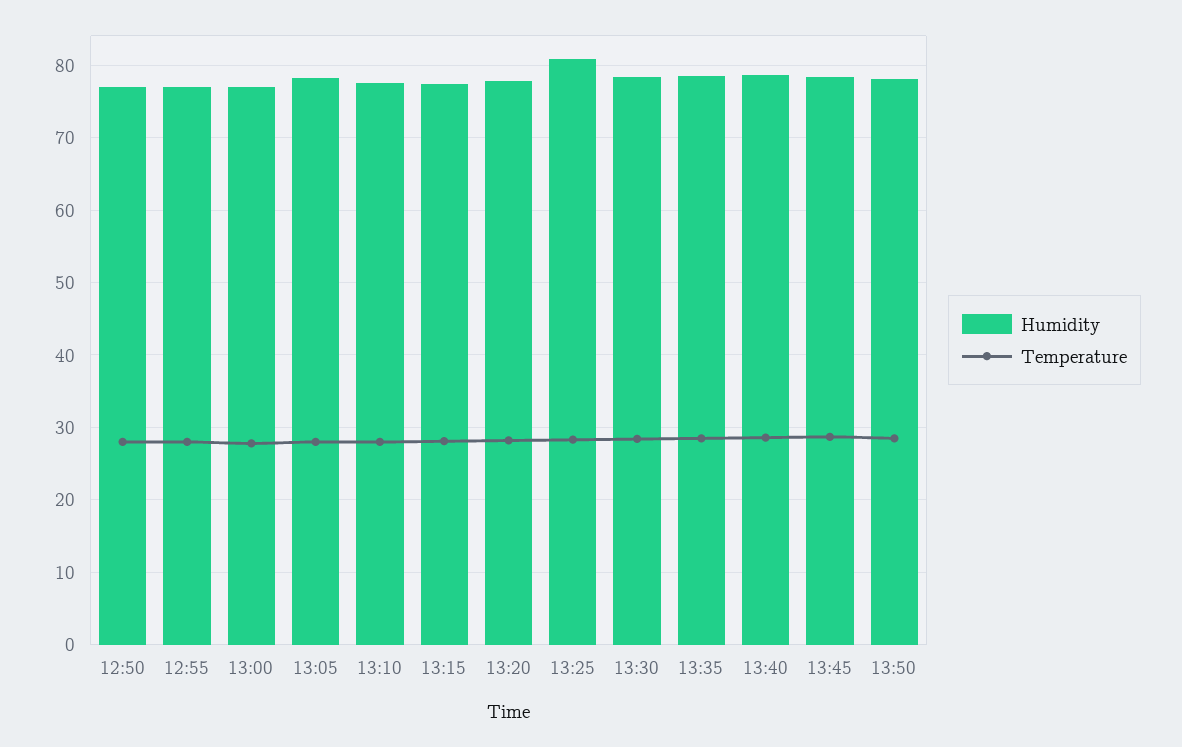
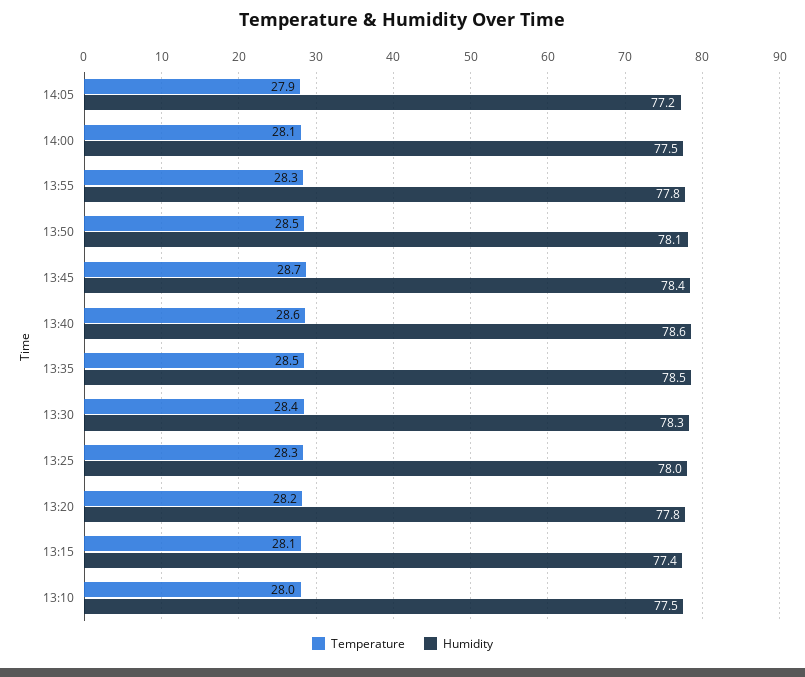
Humidity, 12:50: 77 -> none
Temperature, 12:50: 28 -> none
Humidity, 12:55: 77 -> none
Temperature, 12:55: 28 -> none
Humidity, 13:00: 77 -> none
Temperature, 13:00: 28 -> none
Humidity, 13:05: 78 -> none
Temperature, 13:05: 28 -> none
Humidity, 13:25: 81 -> 78
Temperature, 14:05: none -> 27.9
Humidity, 14:05: none -> 77.2
Temperature, 14:00: none -> 28.1
Humidity, 14:00: none -> 77.5
Temperature, 13:55: none -> 28.3
Humidity, 13:55: none -> 77.8

